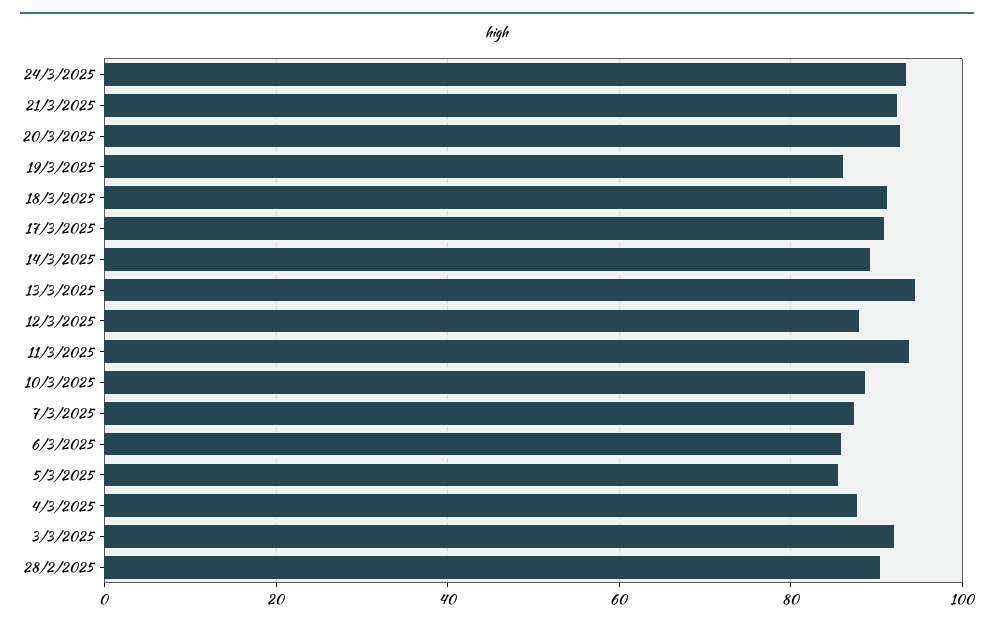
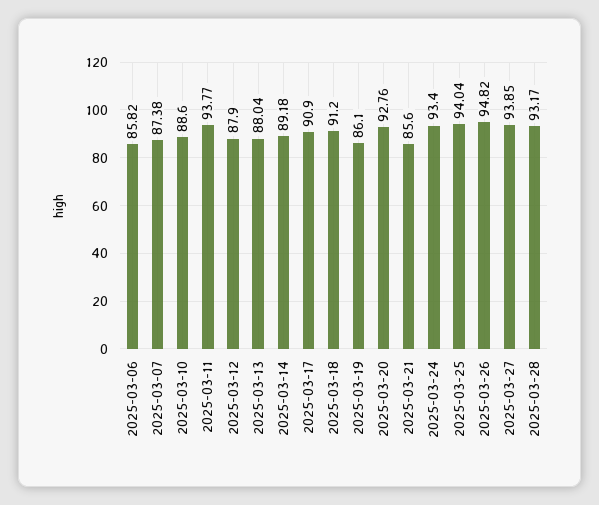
21/3/2025: 92 -> 85.6
13/3/2025: 94 -> 88.04
5/3/2025: 86 -> none
4/3/2025: 88 -> none
3/3/2025: 92 -> none
28/2/2025: 90 -> none
2025-03-25: none -> 94.04
2025-03-26: none -> 94.82
2025-03-27: none -> 93.85
2025-03-28: none -> 93.17

